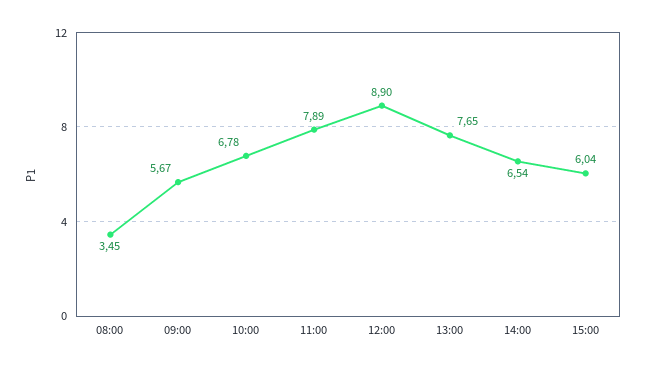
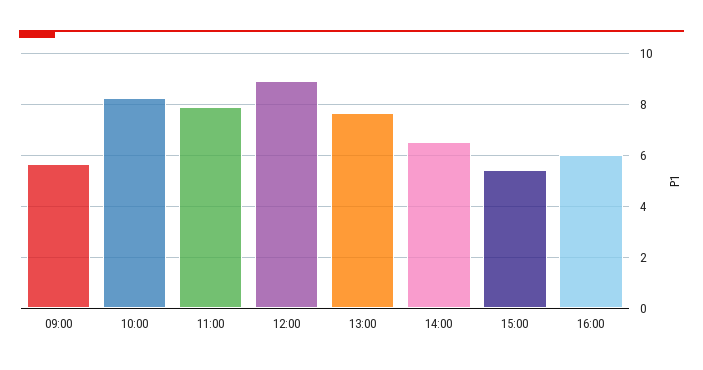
08:00: 3.45 -> none
10:00: 6.78 -> 8.25
15:00: 6.04 -> 5.5
16:00: none -> 6

